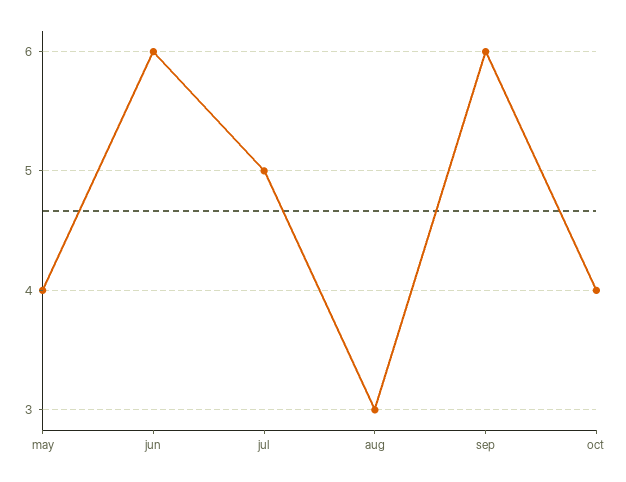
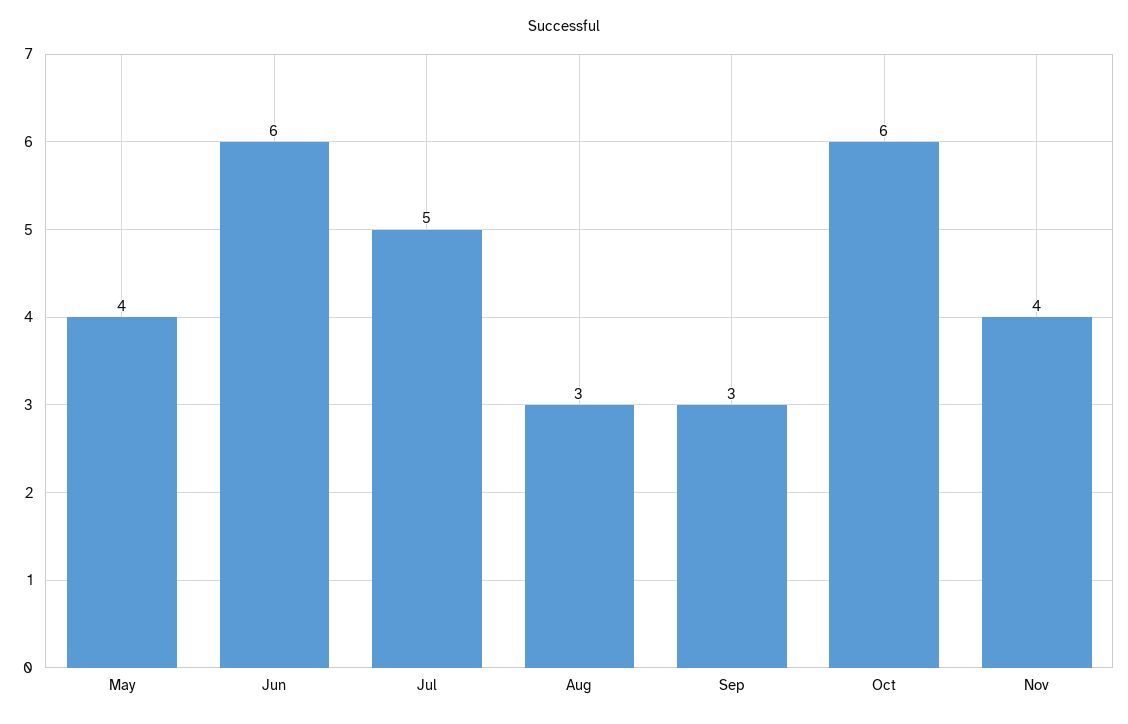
sep: 6 -> 3
oct: 4 -> 6
Nov: none -> 4

